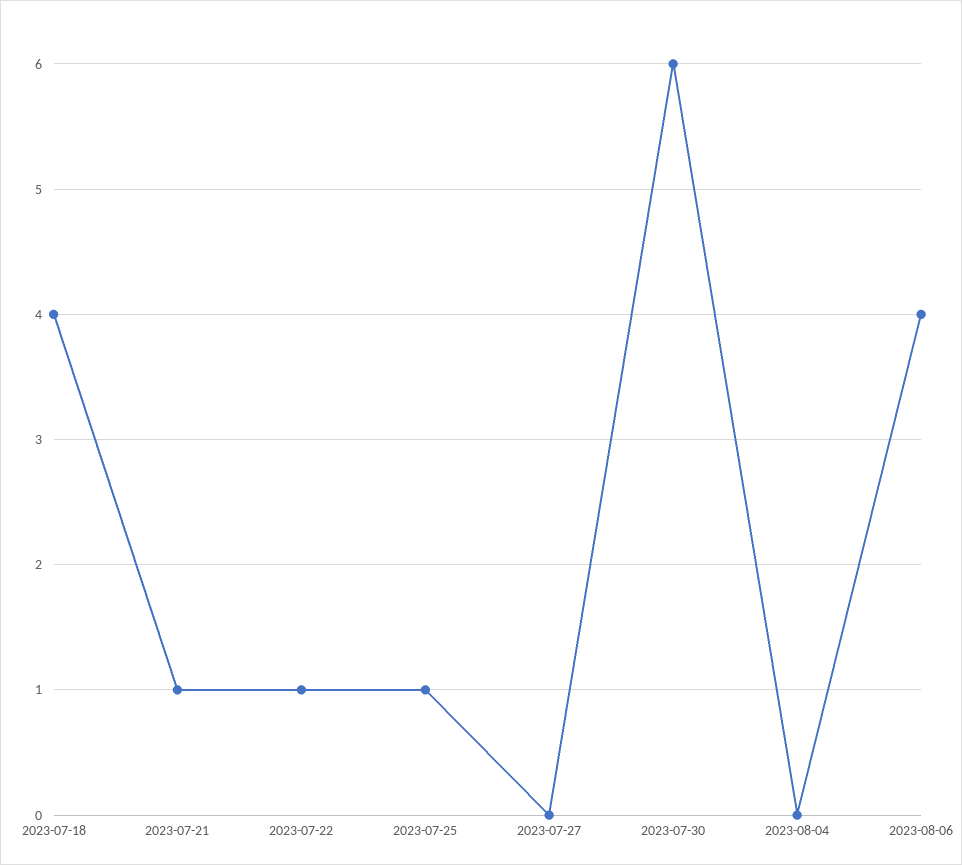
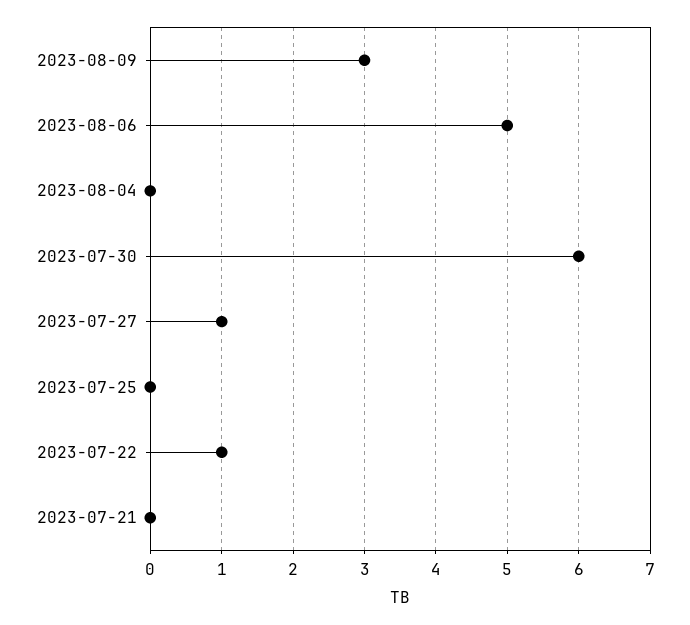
2023-07-18: 4 -> none
2023-07-21: 1 -> 0
2023-07-25: 1 -> 0
2023-07-27: 0 -> 1
2023-08-06: 4 -> 5
2023-08-09: none -> 3

